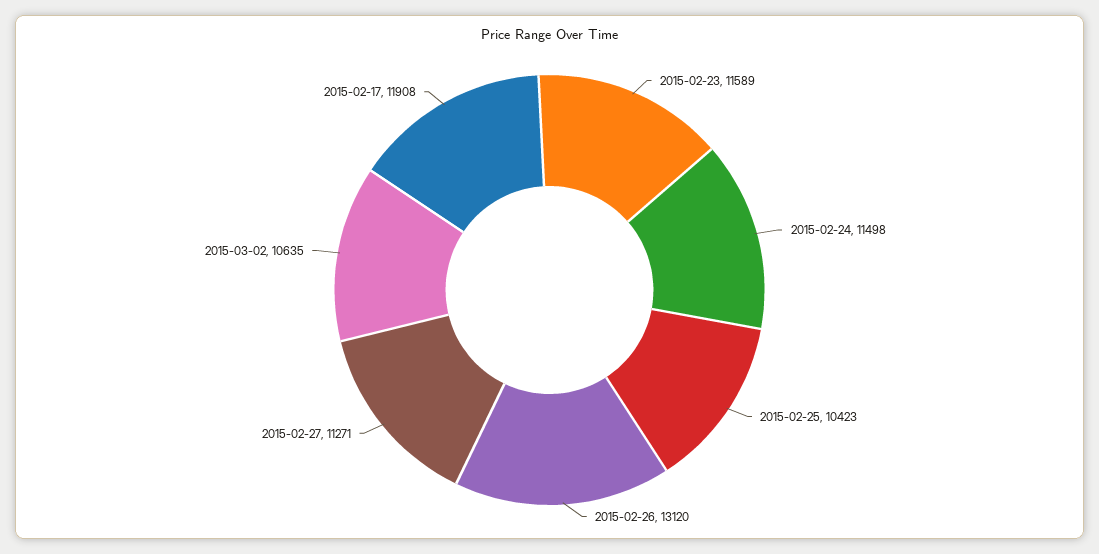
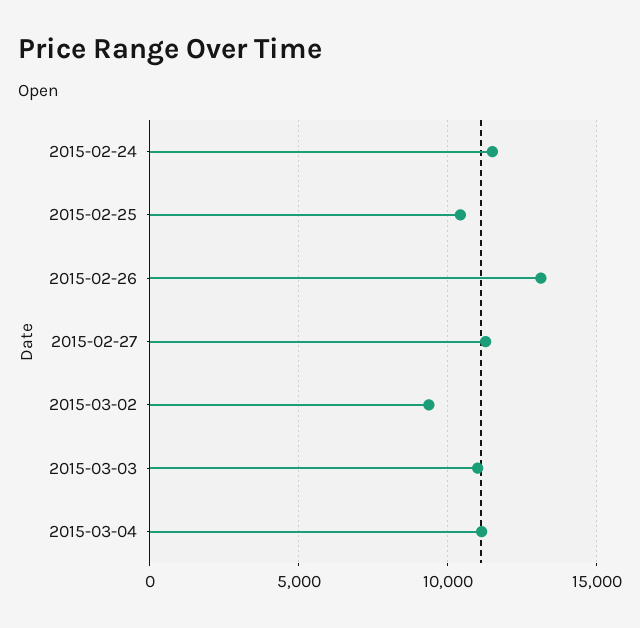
2015-02-23: 11589 -> none
2015-03-02: 10635 -> 9500
2015-02-17: 11908 -> none
2015-03-03: none -> 11000
2015-03-04: none -> 11000

